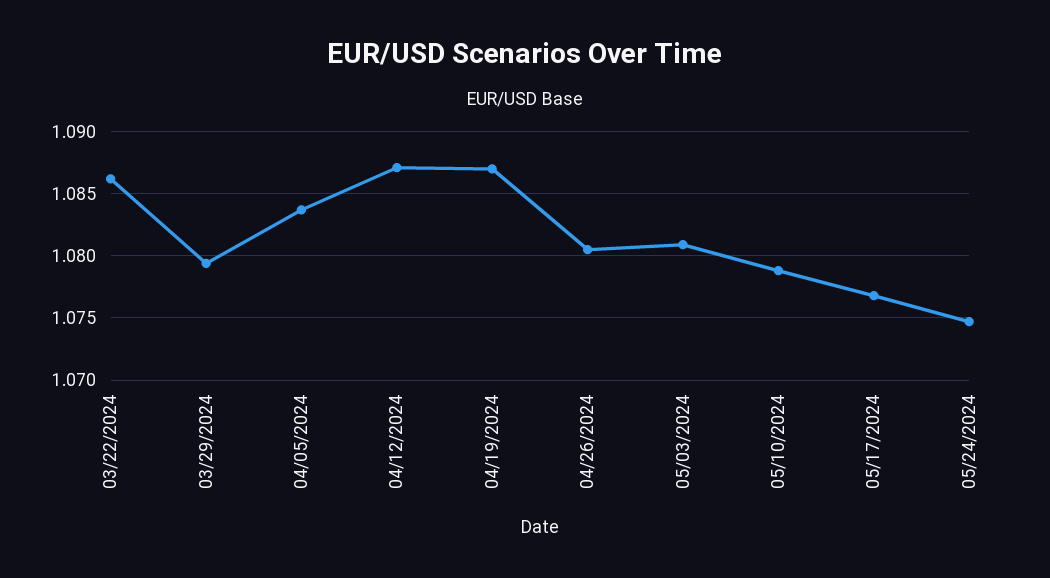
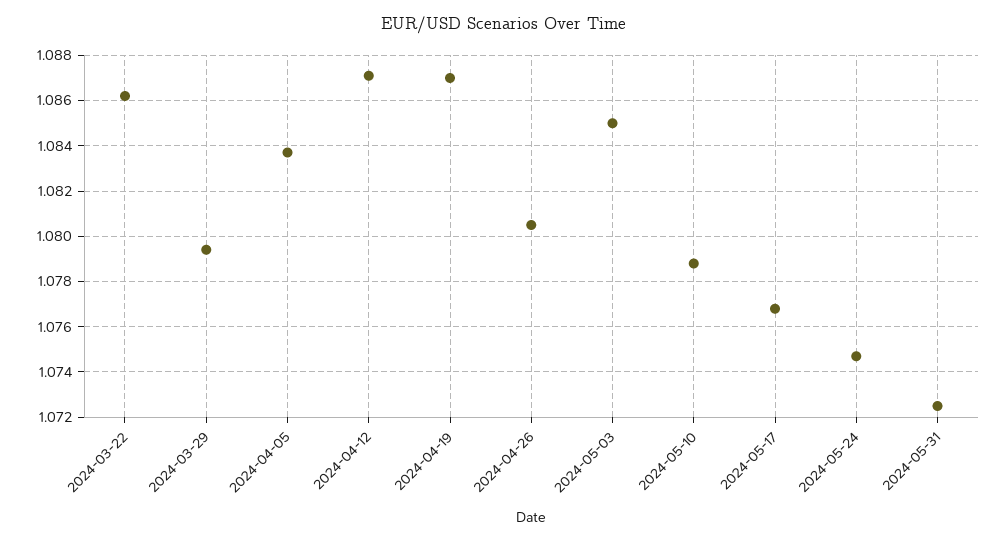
05/03/2024: 1.081 -> 1.085
2024-05-31: none -> 1.0725

